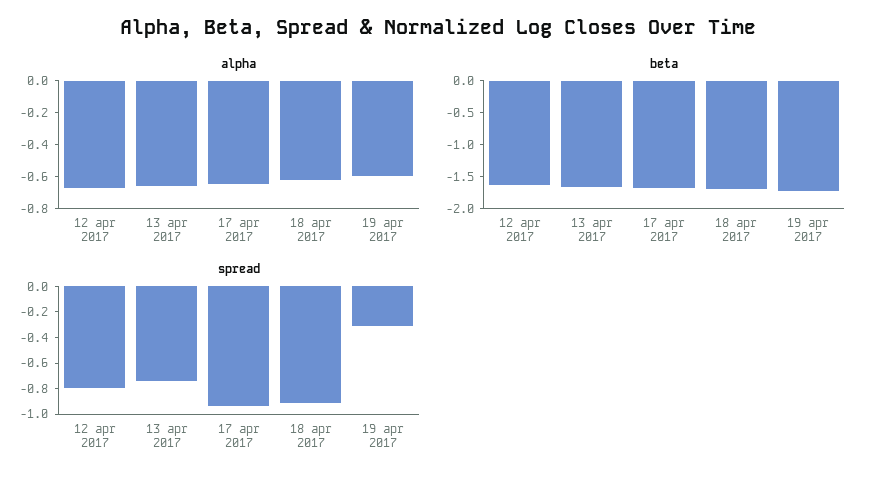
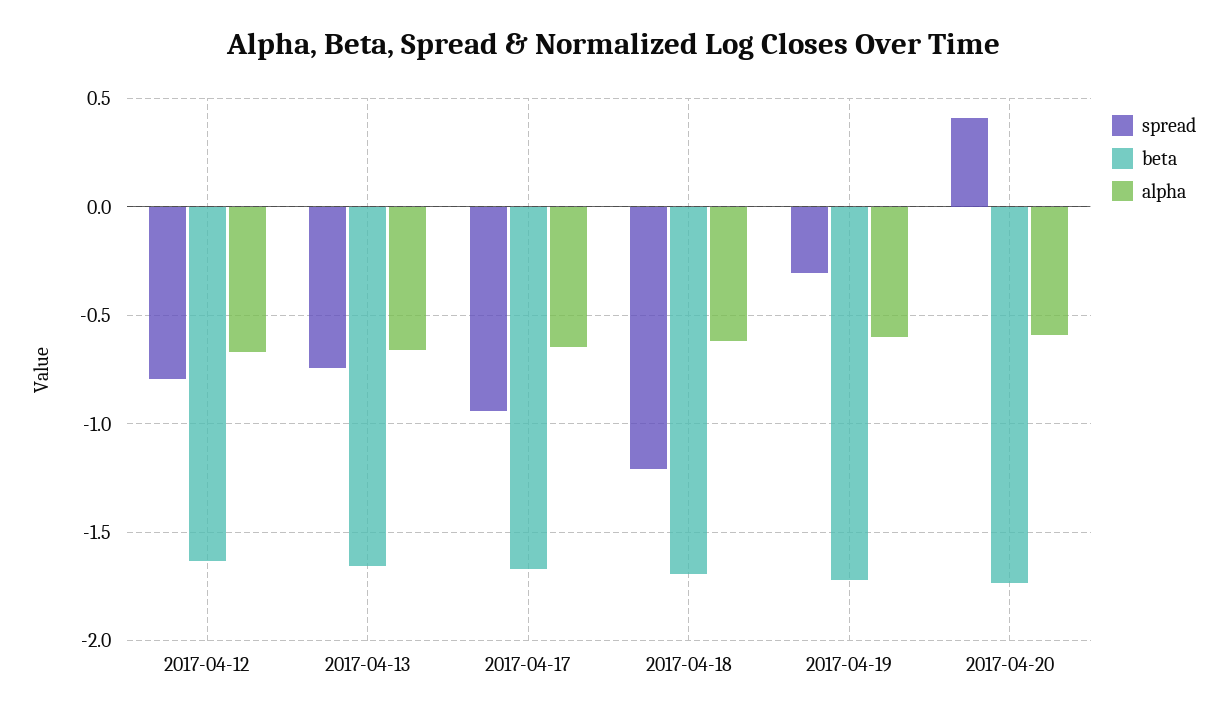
spread, 18 apr 2017: -0.9 -> -1.2
spread, 2017-04-20: none -> 0.4
beta, 2017-04-20: none -> -1.75
alpha, 2017-04-20: none -> -0.6

